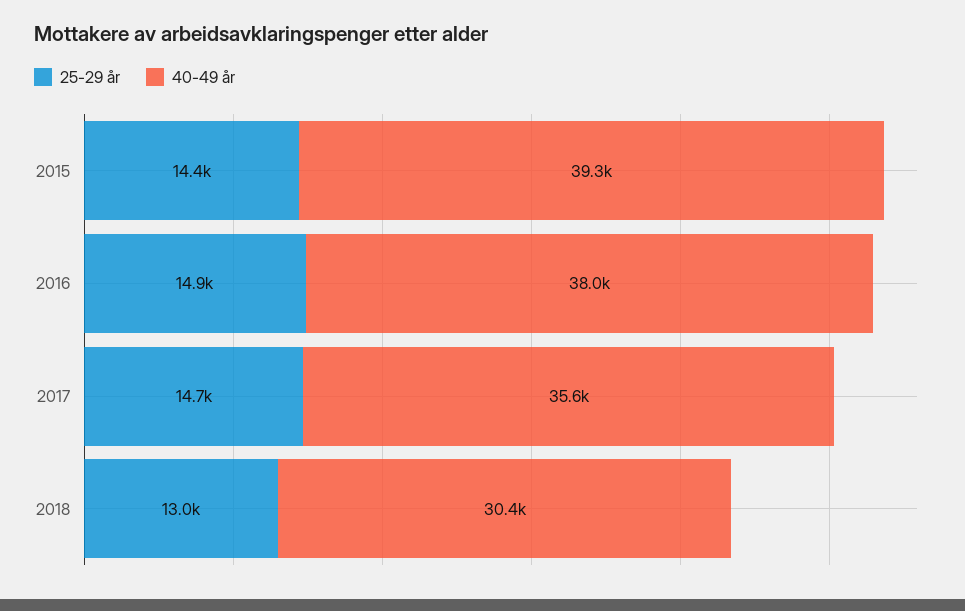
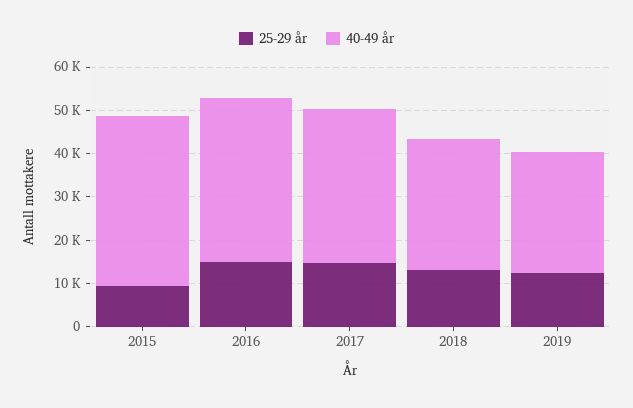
25-29 år, 2015: 14400 -> 10000
25-29 år, 2019: none -> 12000
40-49 år, 2019: none -> 28000

